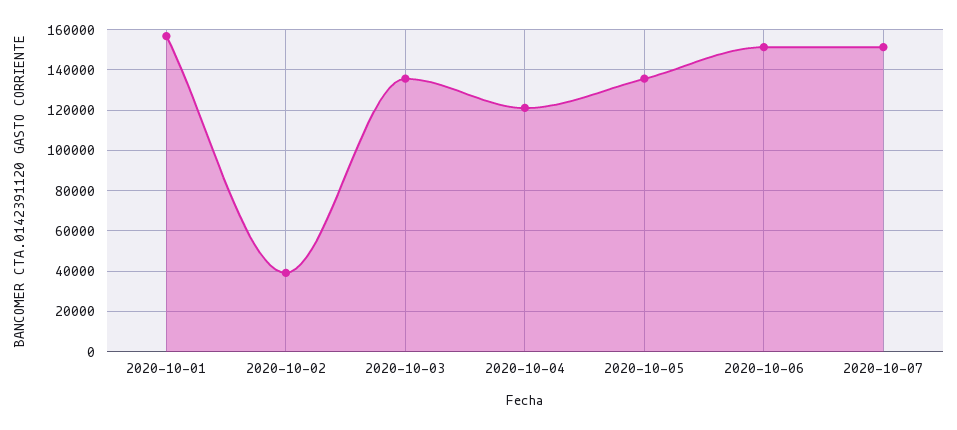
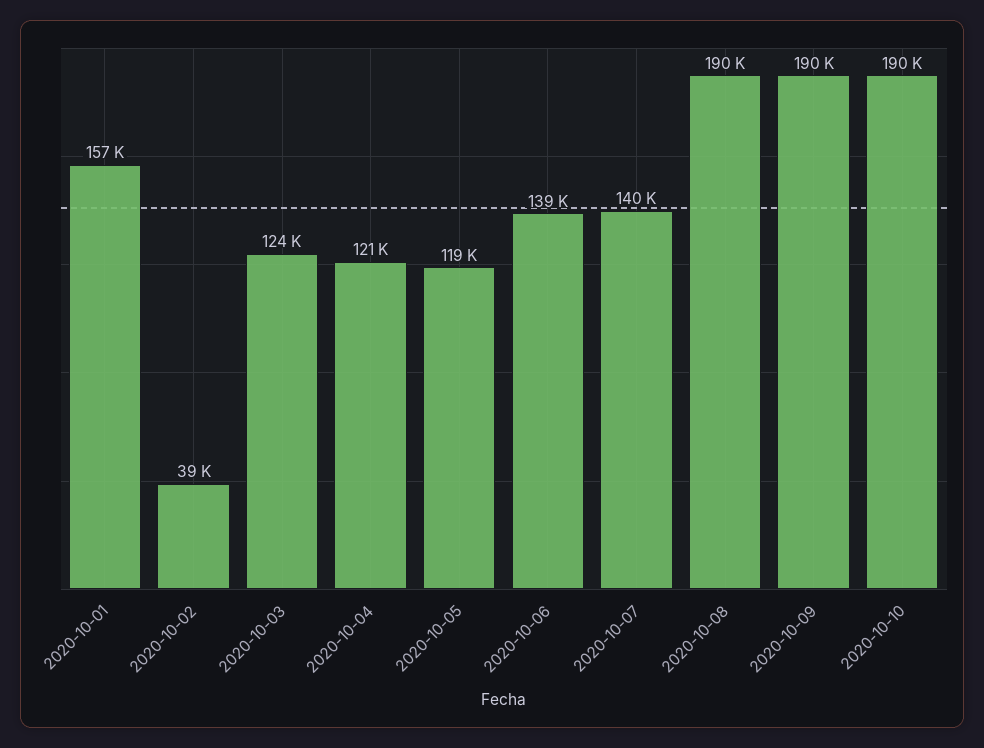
2020-10-03: 135000 -> 124000
2020-10-05: 135000 -> 119000
2020-10-06: 150000 -> 139000
2020-10-07: 150000 -> 140000
2020-10-08: none -> 190000
2020-10-09: none -> 190000
2020-10-10: none -> 190000

